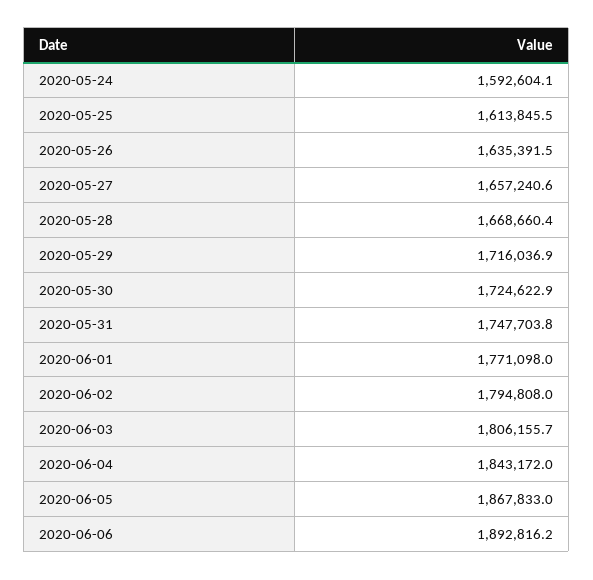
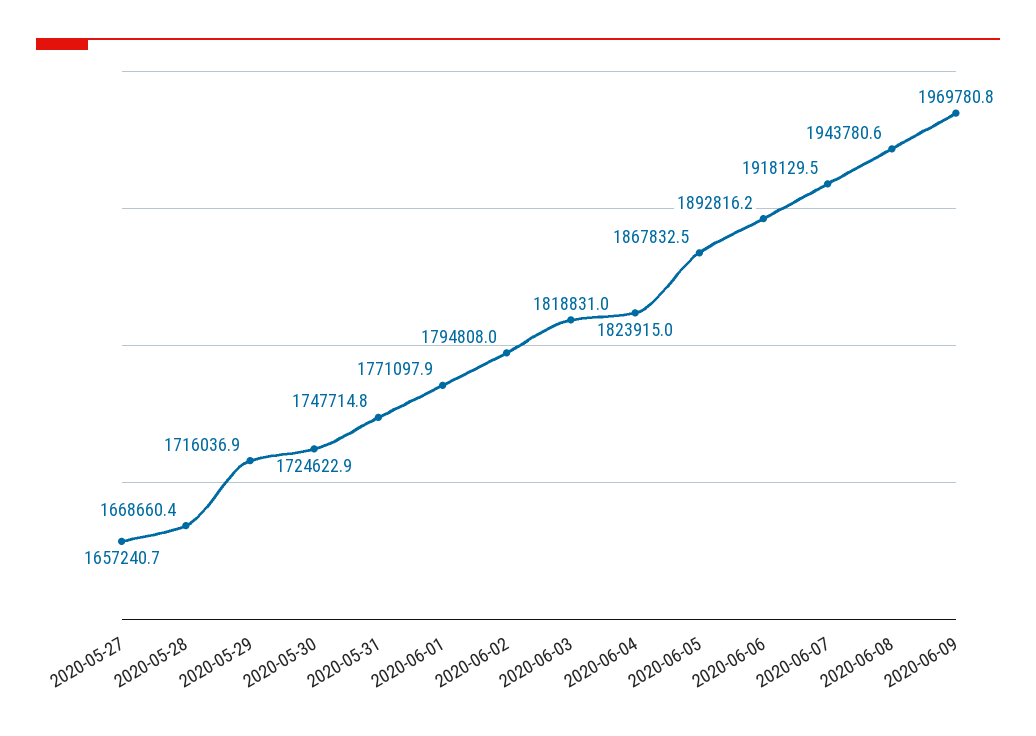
2020-05-24: 1592604.1 -> none
2020-05-25: 1613845.5 -> none
2020-05-26: 1635391.5 -> none
2020-05-27: 1657240.6 -> 1657240.7
2020-05-31: 1747703.8 -> 1747714.8
2020-06-01: 1771098 -> 1771097.9
2020-06-03: 1806155.7 -> 1818831
2020-06-04: 1843172 -> 1823915
2020-06-05: 1867833 -> 1867832.5
2020-06-07: none -> 1918129.5
2020-06-08: none -> 1943780.6
2020-06-09: none -> 1969780.8

